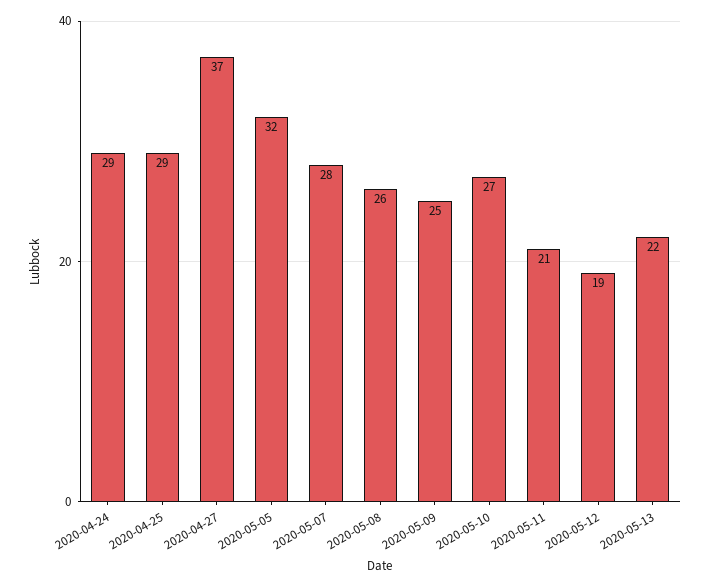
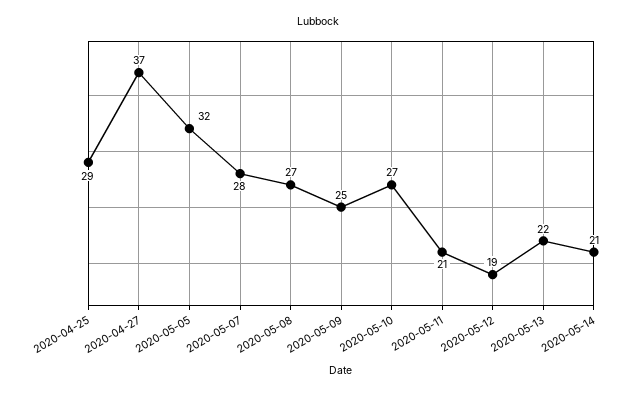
2020-04-24: 29 -> none
2020-05-08: 26 -> 27
2020-05-14: none -> 21

